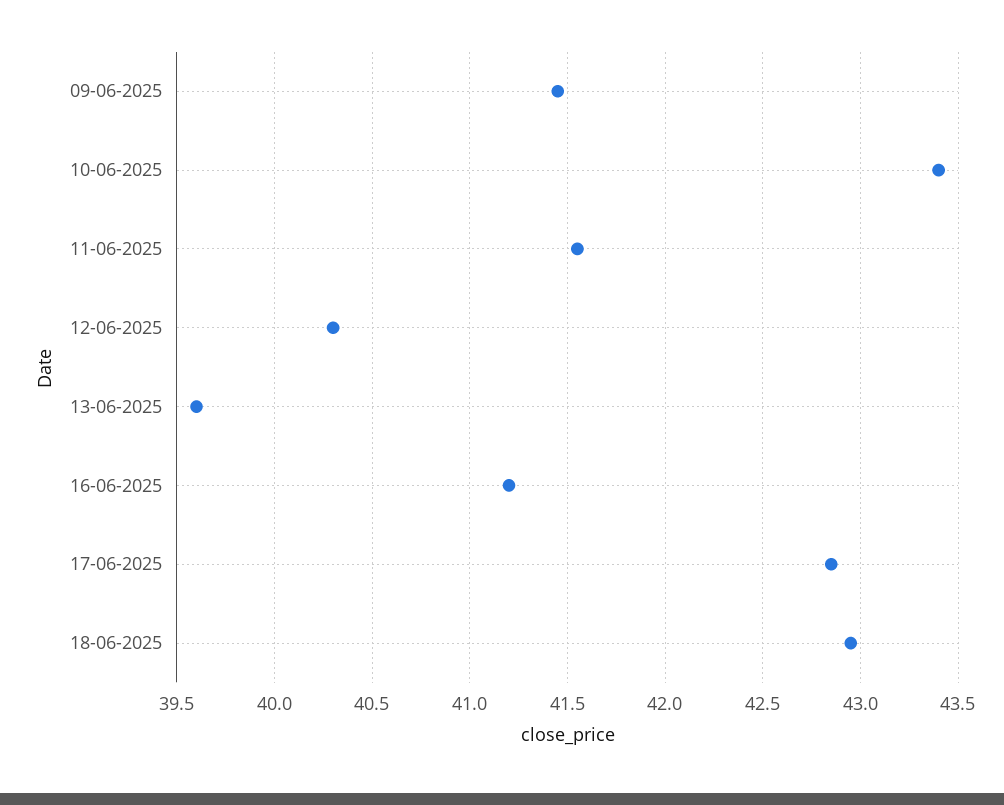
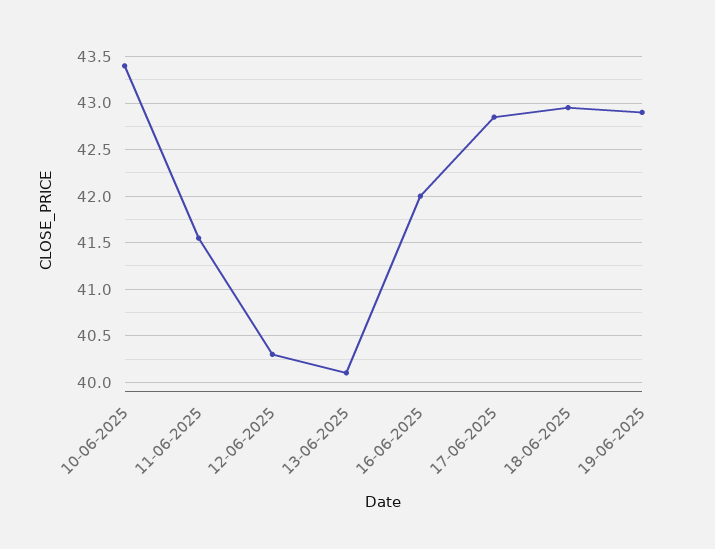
09-06-2025: 41.45 -> none
13-06-2025: 39.6 -> 40.1
16-06-2025: 41.2 -> 42
19-06-2025: none -> 42.9

